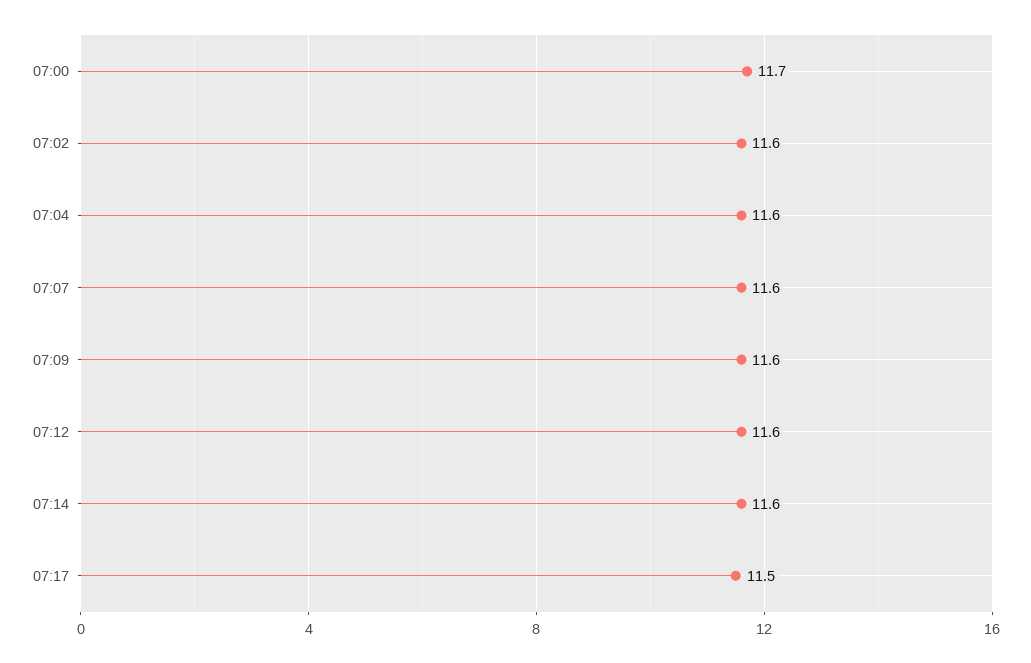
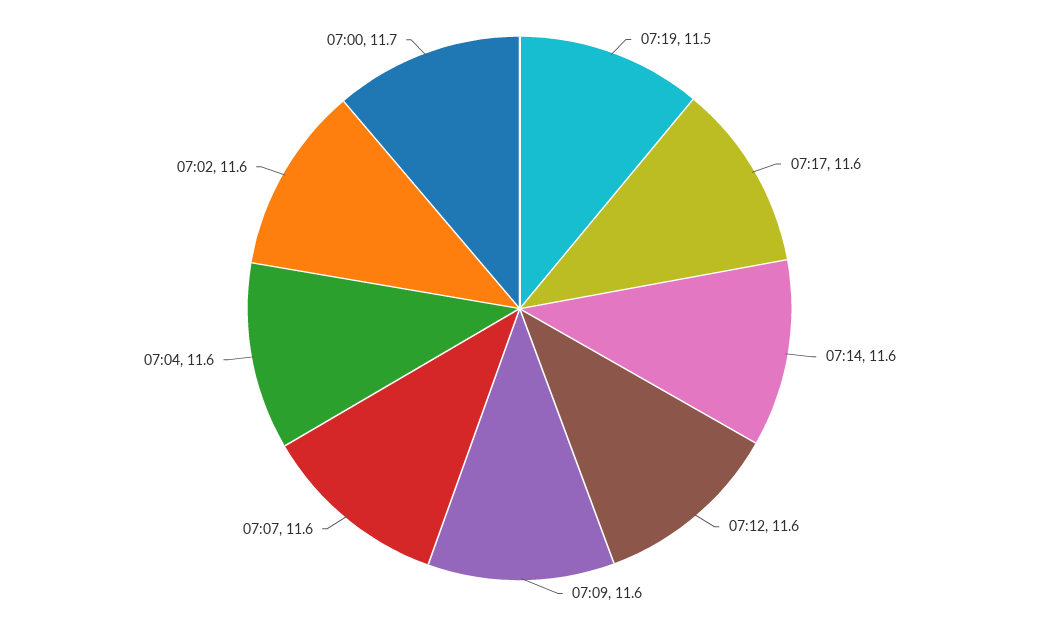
07:17: 11.5 -> 11.6
07:19: none -> 11.5

